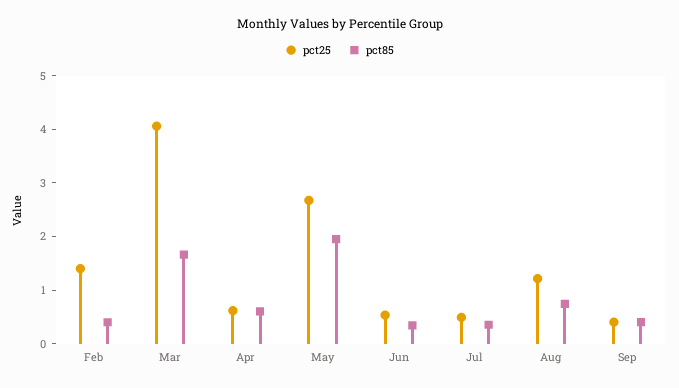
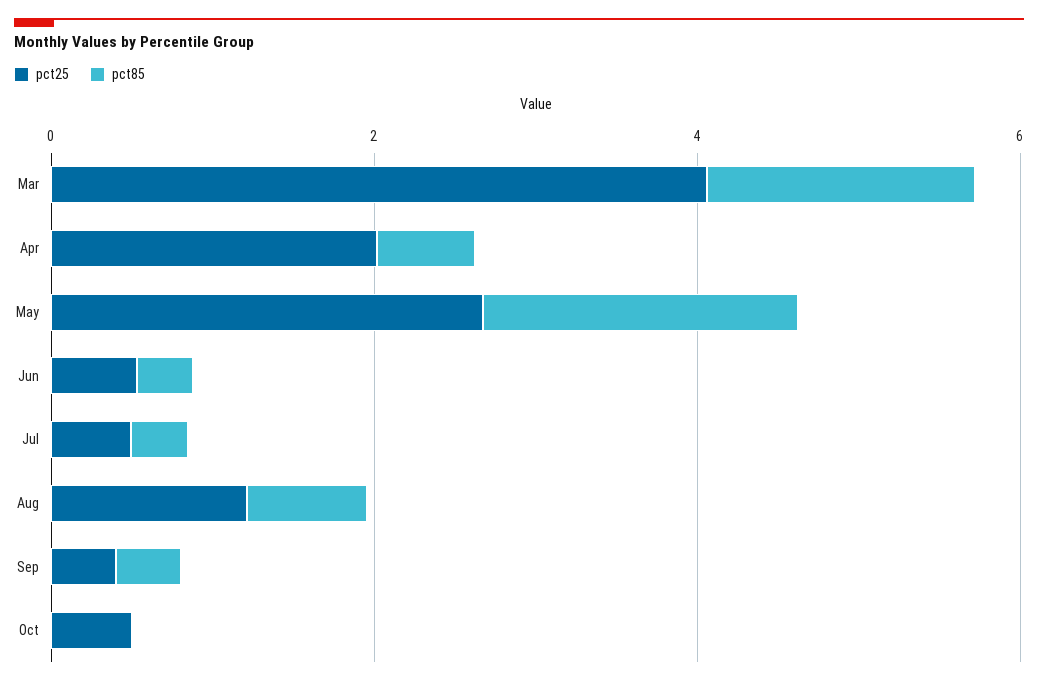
pct25, Feb: 1.4 -> none
pct85, Feb: 0.4 -> none
pct25, Apr: 0.6 -> 2
pct25, Oct: none -> 0.5
pct85, Oct: none -> 0

